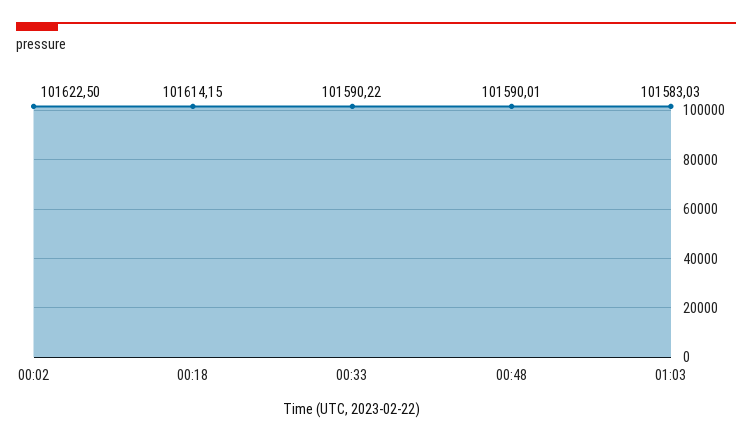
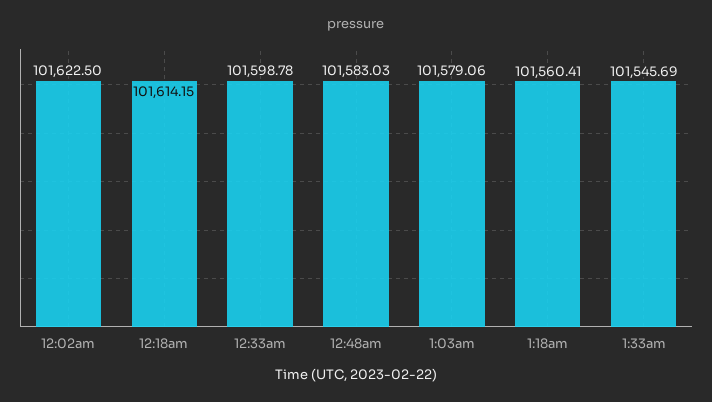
00:33: 101590.22 -> 101598.78
00:48: 101590.01 -> 101583.03
01:03: 101583.03 -> 101579.06
1:18am: none -> 101560.41
1:33am: none -> 101545.69

